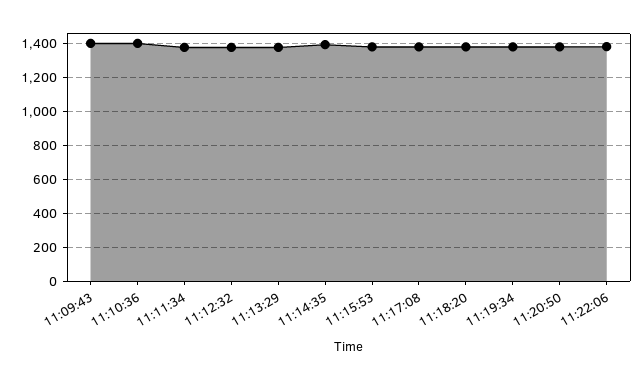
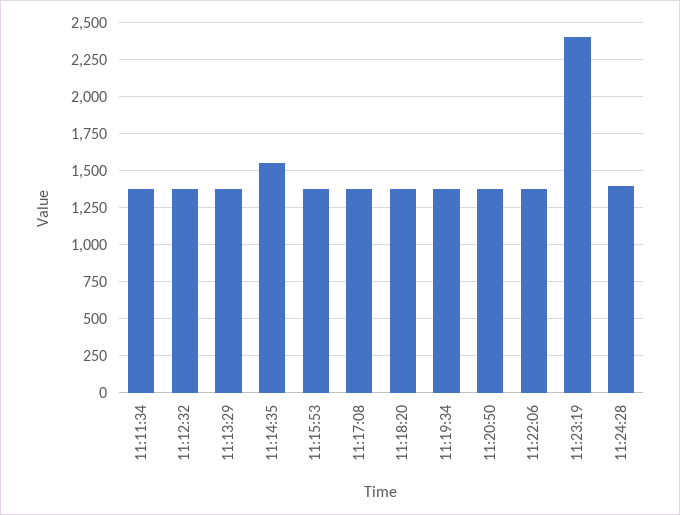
11:09:43: 1400 -> none
11:10:36: 1400 -> none
11:14:35: 1400 -> 1550
11:23:19: none -> 2400
11:24:28: none -> 1400

